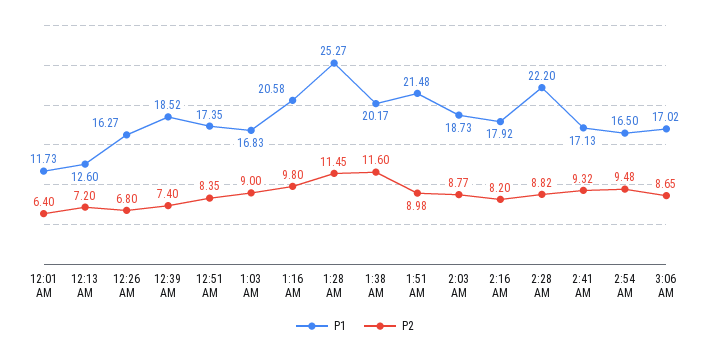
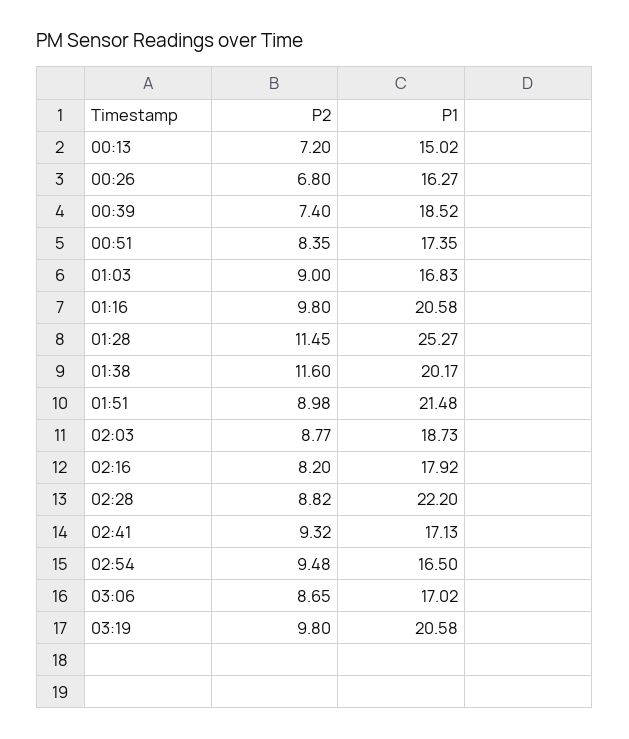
P1, 12:01 AM: 11.73 -> none
P2, 12:01 AM: 6.4 -> none
P1, 12:13 AM: 12.6 -> 15.02
P2, 03:19: none -> 9.8
P1, 03:19: none -> 20.58

